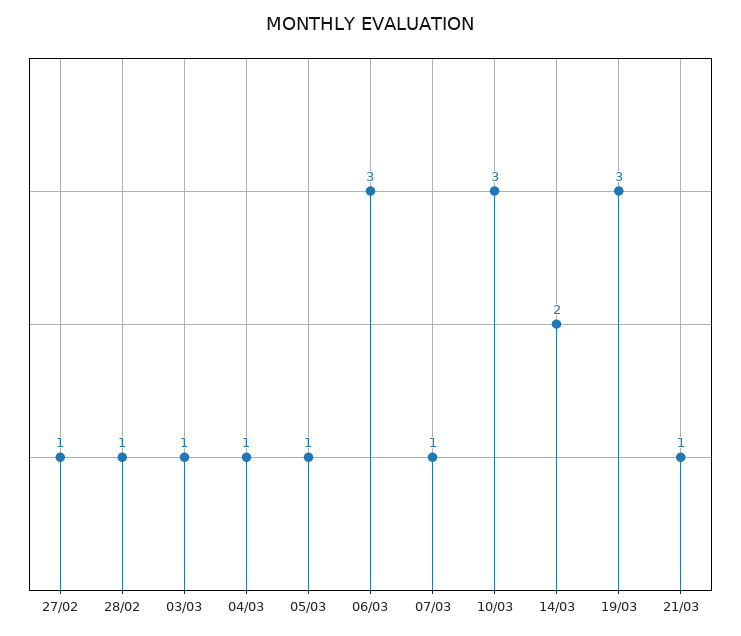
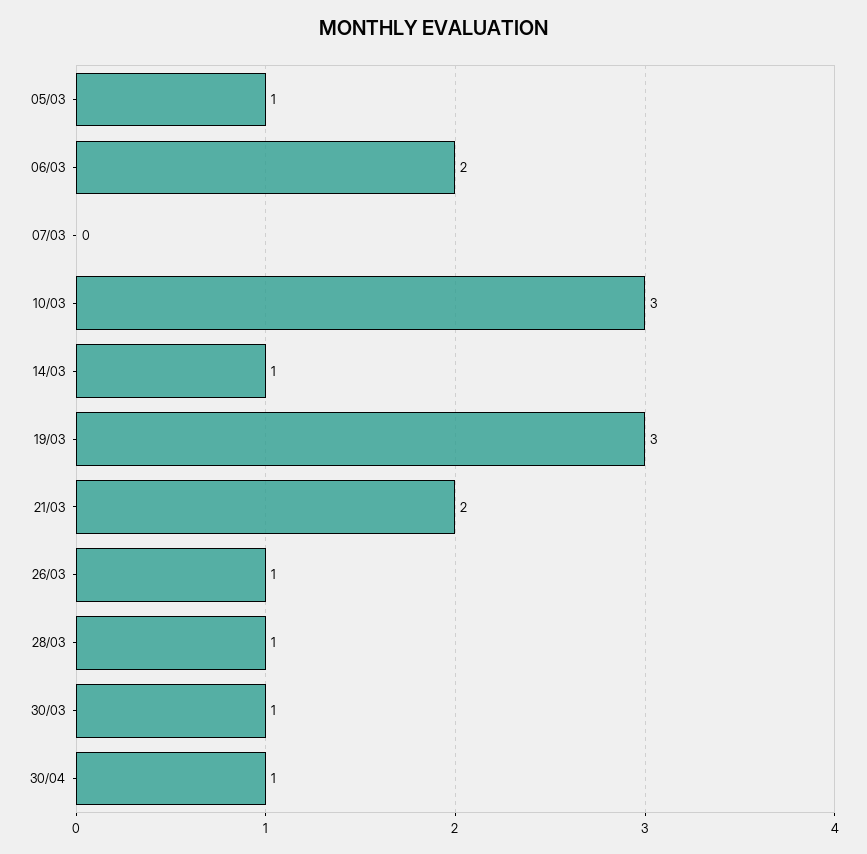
27/02: 1 -> none
28/02: 1 -> none
03/03: 1 -> none
04/03: 1 -> none
06/03: 3 -> 2
07/03: 1 -> 0
14/03: 2 -> 1
21/03: 1 -> 2
26/03: none -> 1
28/03: none -> 1
30/03: none -> 1
30/04: none -> 1

